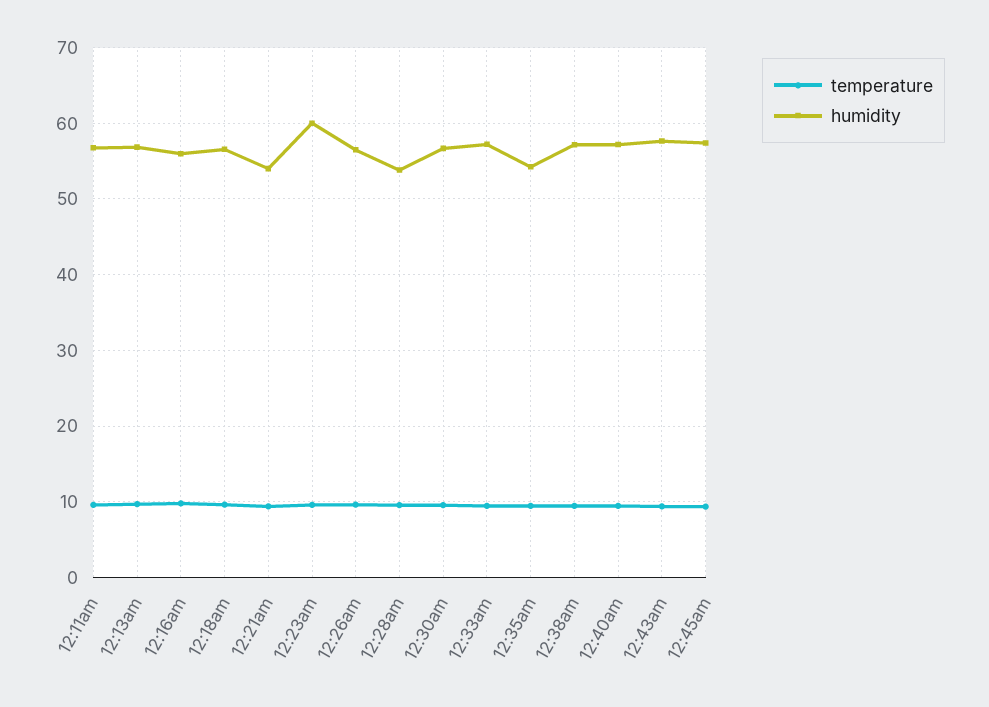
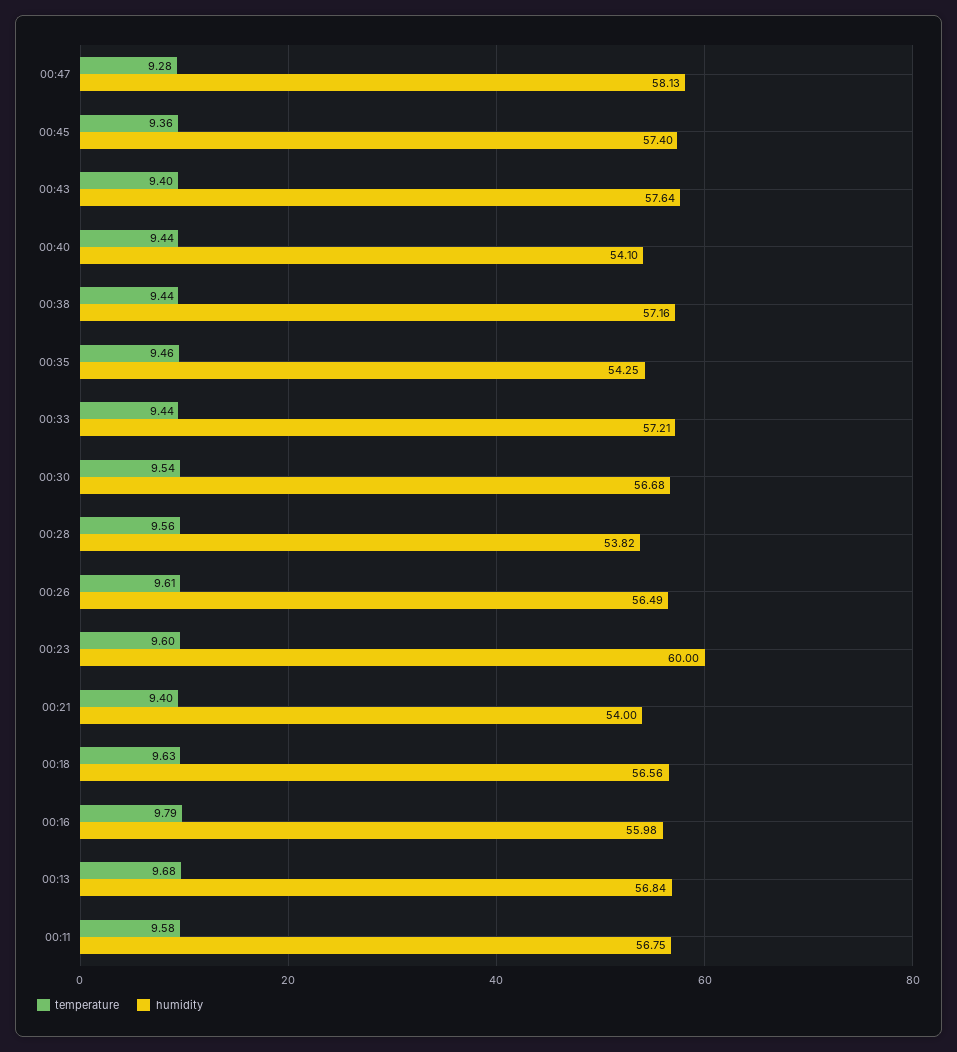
humidity, 12:40am: 57 -> 54.1
temperature, 00:47: none -> 9.28
humidity, 00:47: none -> 58.13

